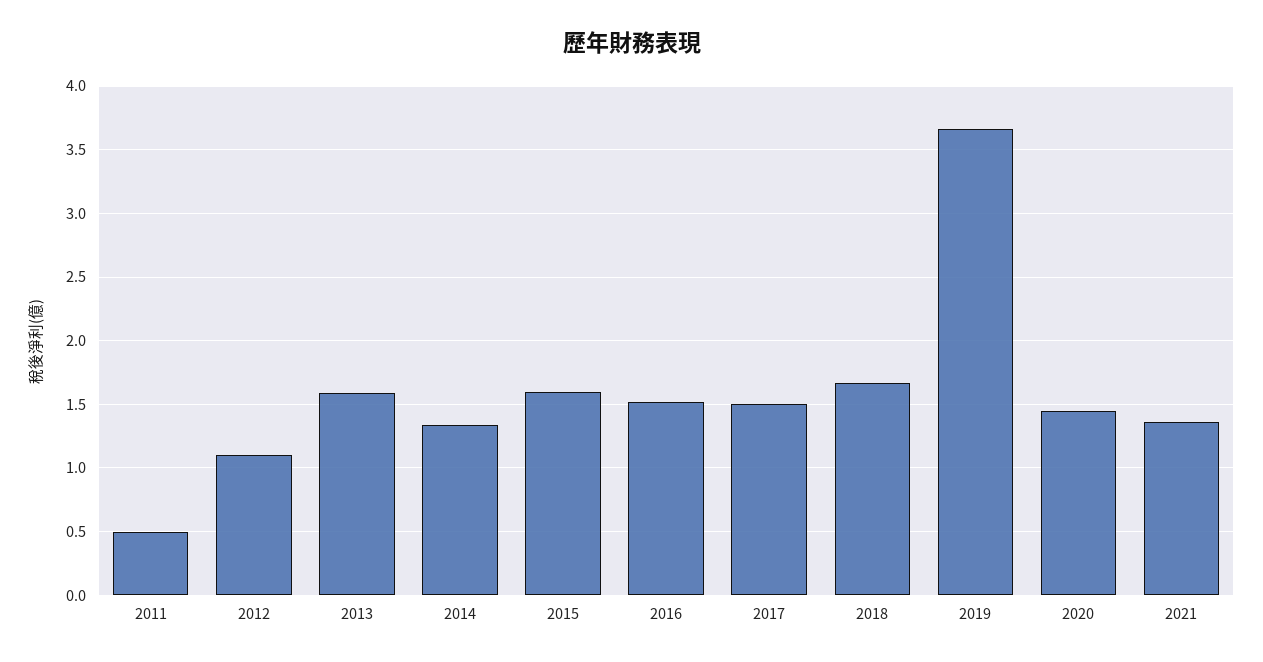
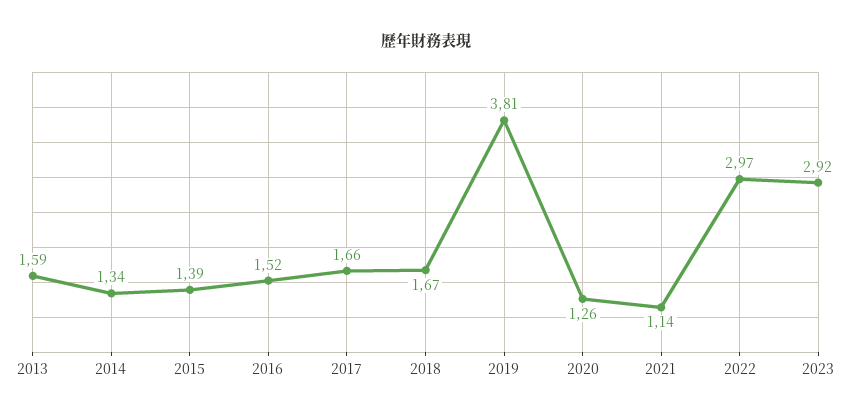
2011: 0.5 -> none
2012: 1.1 -> none
2015: 1.6 -> 1.39
2017: 1.5 -> 1.66
2019: 3.65 -> 3.81
2020: 1.45 -> 1.26
2021: 1.35 -> 1.14
2022: none -> 2.97
2023: none -> 2.92

